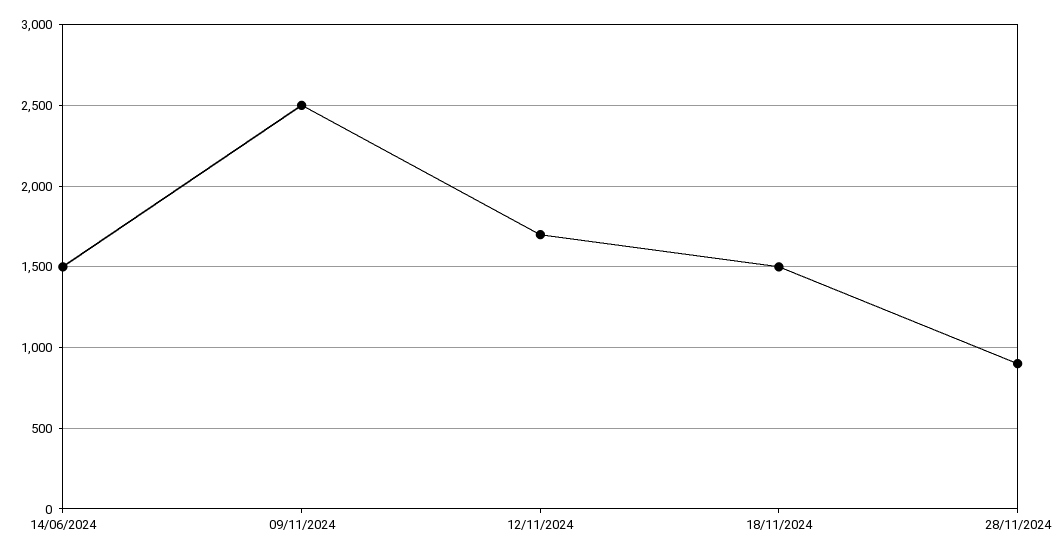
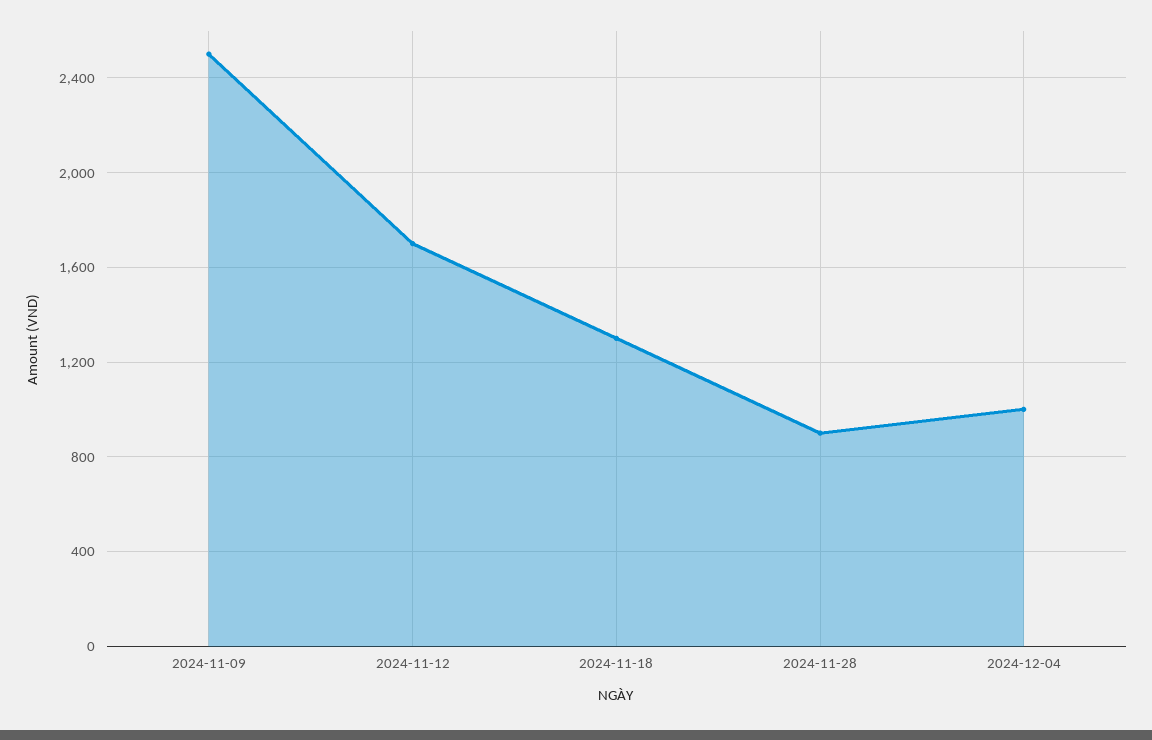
14/06/2024: 1500 -> none
18/11/2024: 1500 -> 1300
2024-12-04: none -> 1000

